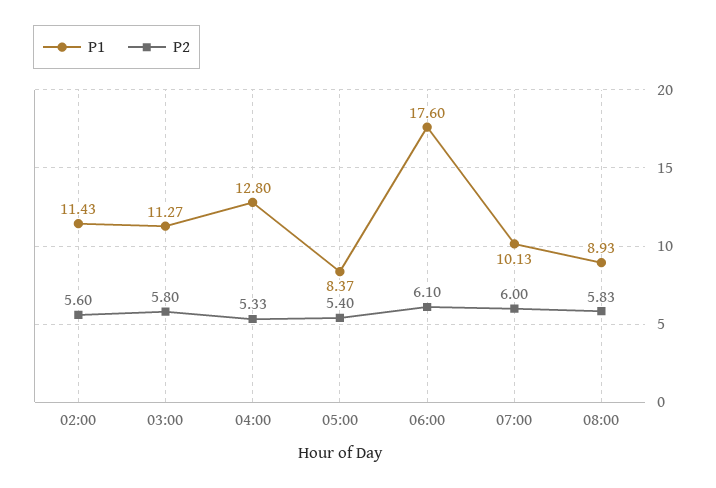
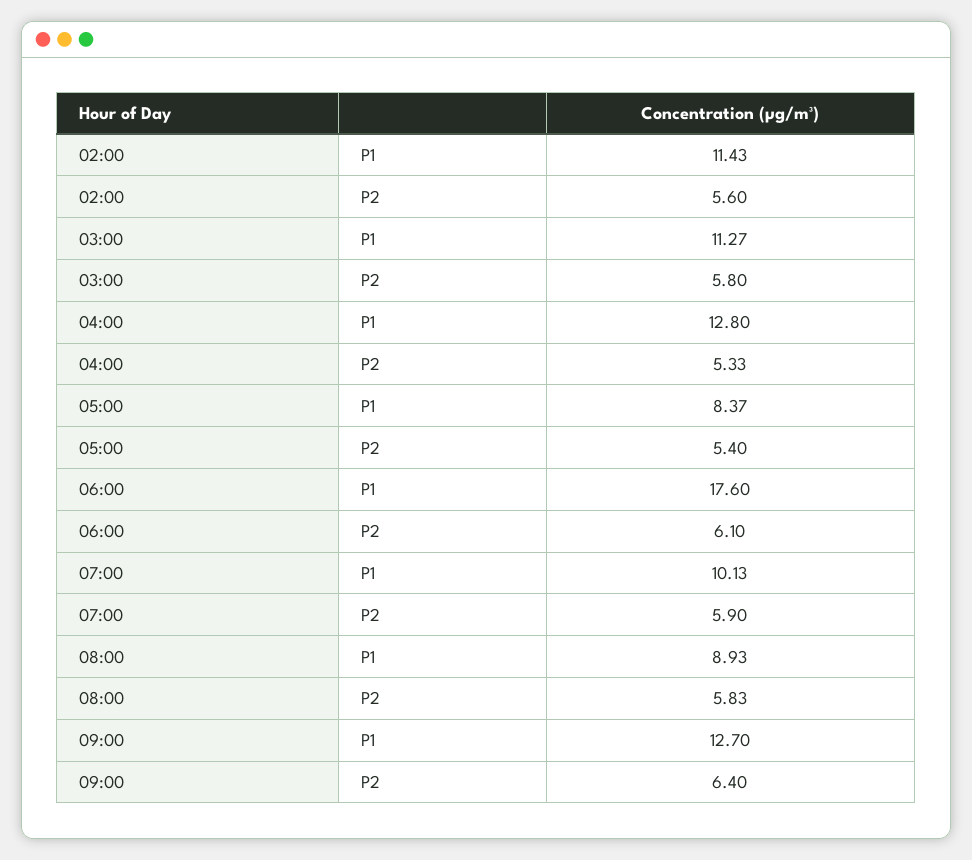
P2, 07:00: 6 -> 5.9
P1, 09:00: none -> 12.7
P2, 09:00: none -> 6.4

